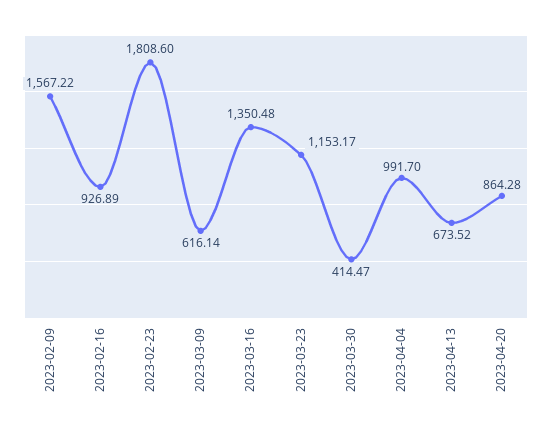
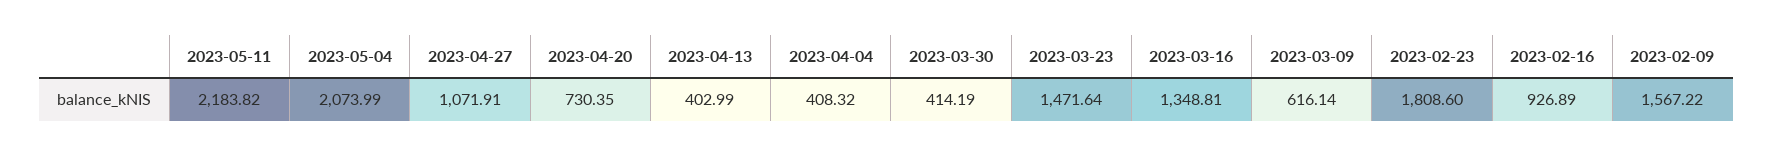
2023-03-16: 1350.48 -> 1348.81
2023-03-23: 1153.17 -> 1471.64
2023-03-30: 414.47 -> 414.19
2023-04-04: 991.7 -> 408.32
2023-04-13: 673.52 -> 402.99
2023-04-20: 864.28 -> 730.35
2023-05-11: none -> 2183.82
2023-05-04: none -> 2073.99
2023-04-27: none -> 1071.91

